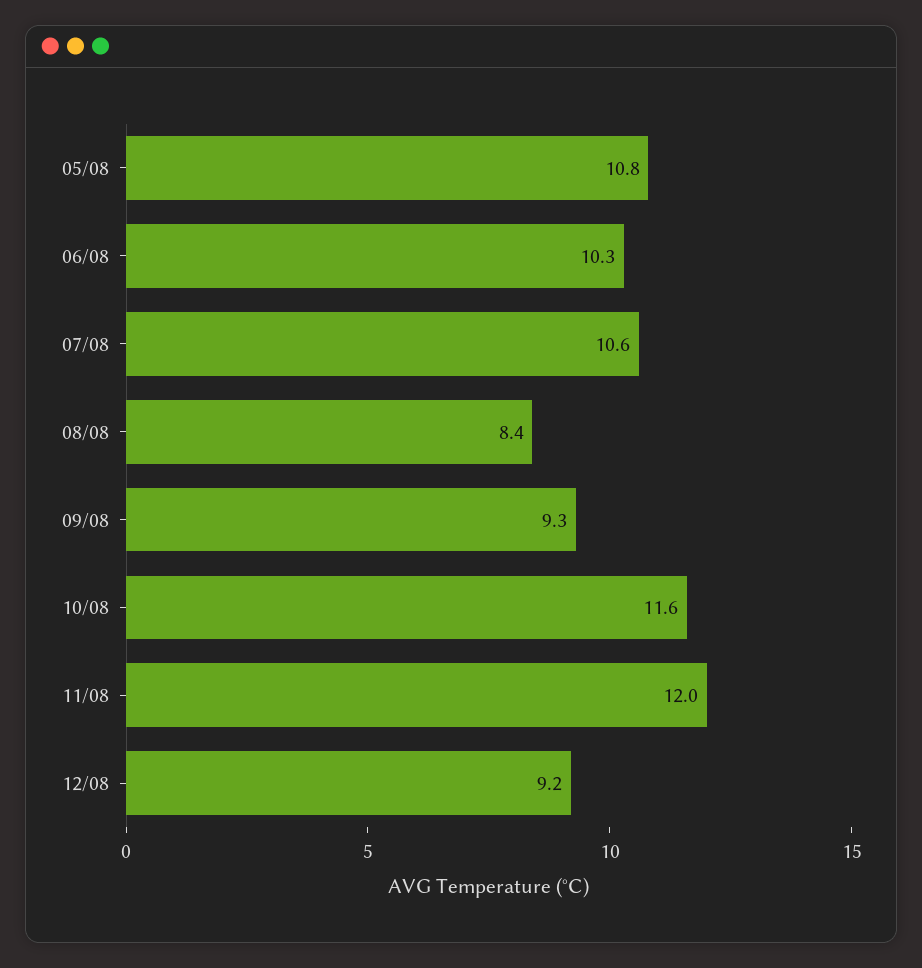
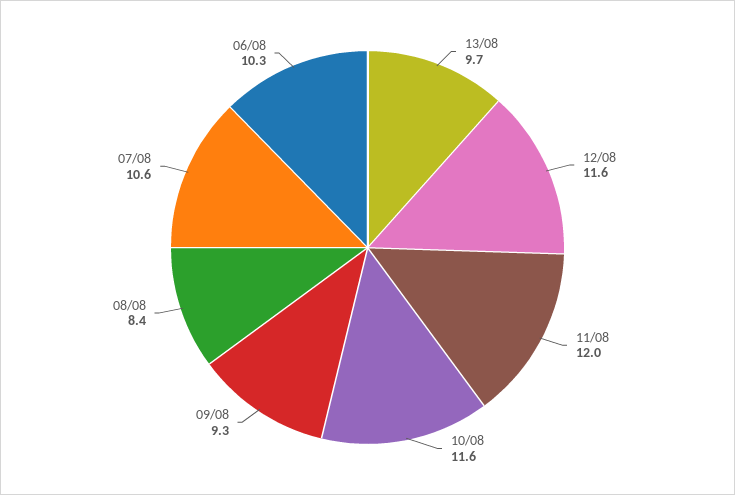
05/08: 10.8 -> none
12/08: 9.2 -> 11.6
13/08: none -> 9.7

